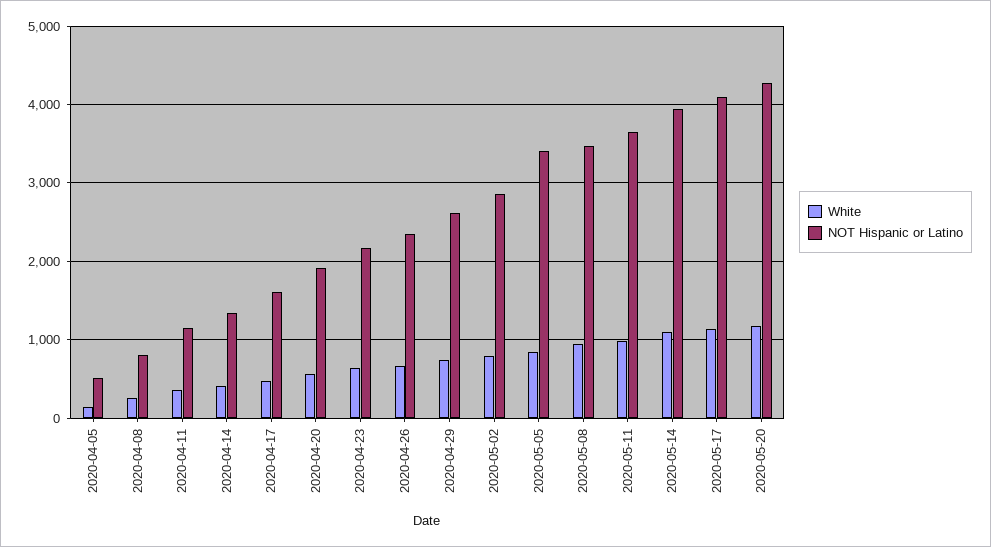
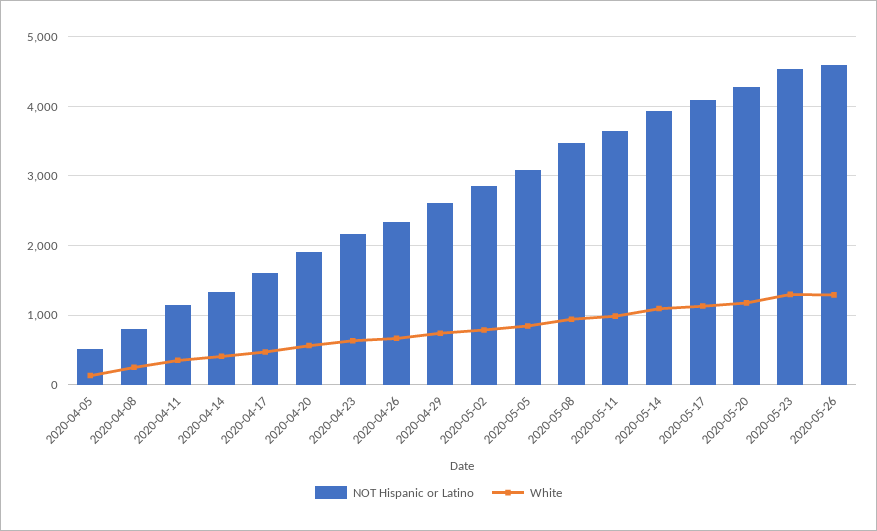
NOT Hispanic or Latino, 2020-05-05: 3400 -> 3100
NOT Hispanic or Latino, 2020-05-23: none -> 4500
White, 2020-05-23: none -> 1300
NOT Hispanic or Latino, 2020-05-26: none -> 4600
White, 2020-05-26: none -> 1300

